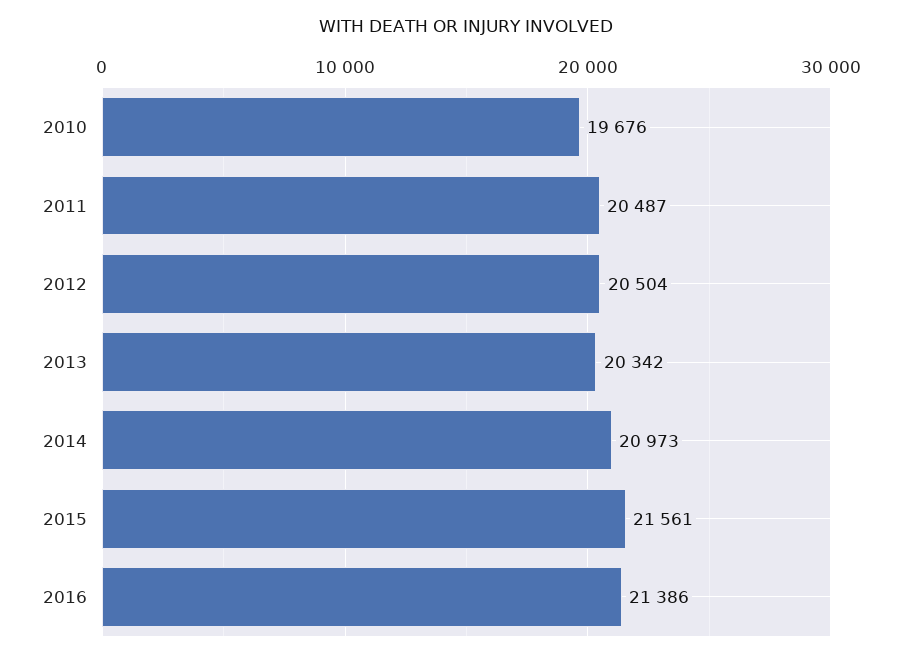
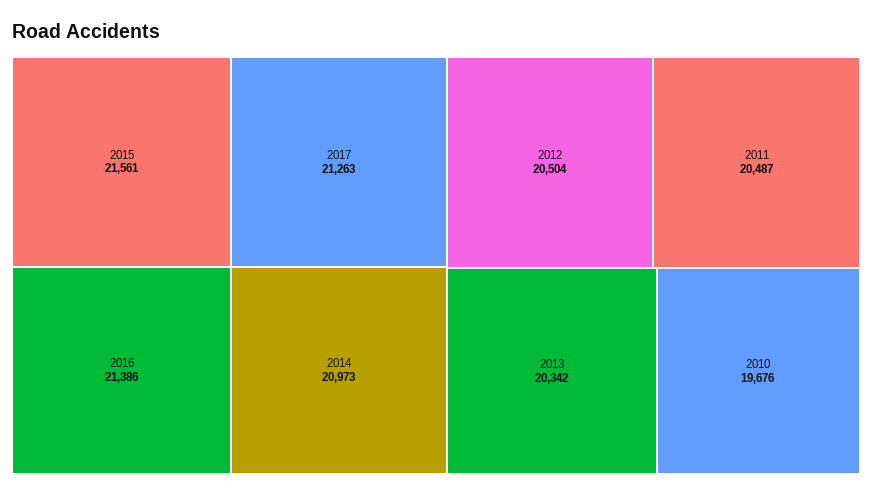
2017: none -> 21263

